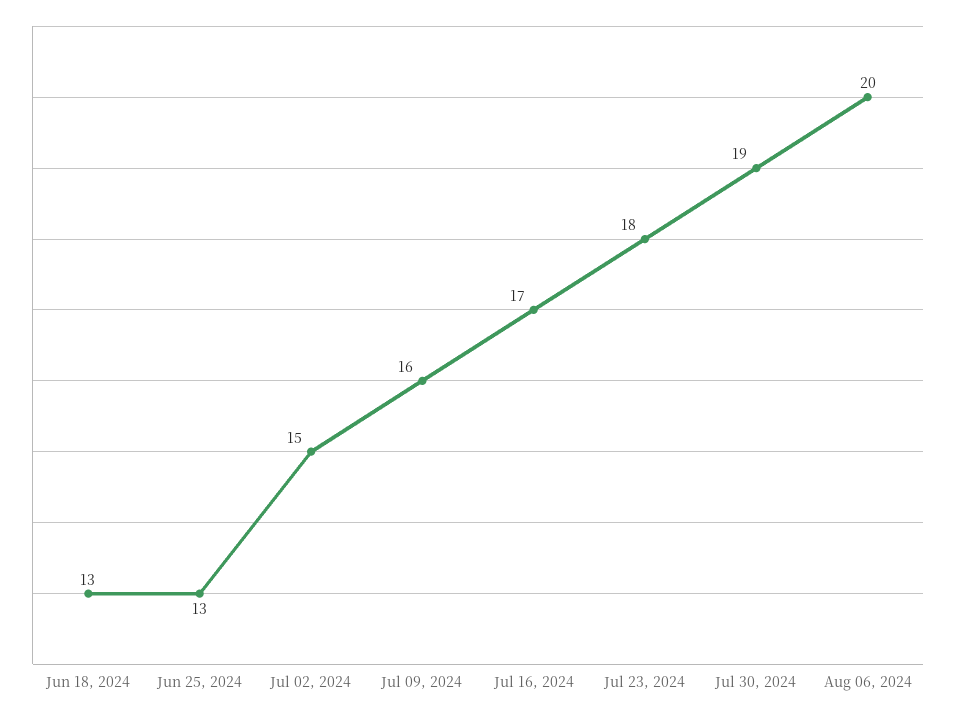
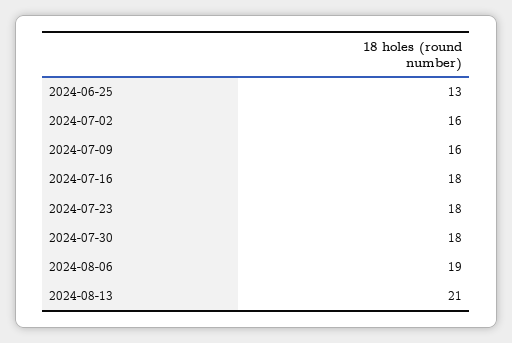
Jun 18, 2024: 13 -> none
Jul 02, 2024: 15 -> 16
Jul 16, 2024: 17 -> 18
Jul 30, 2024: 19 -> 18
Aug 06, 2024: 20 -> 19
2024-08-13: none -> 21

